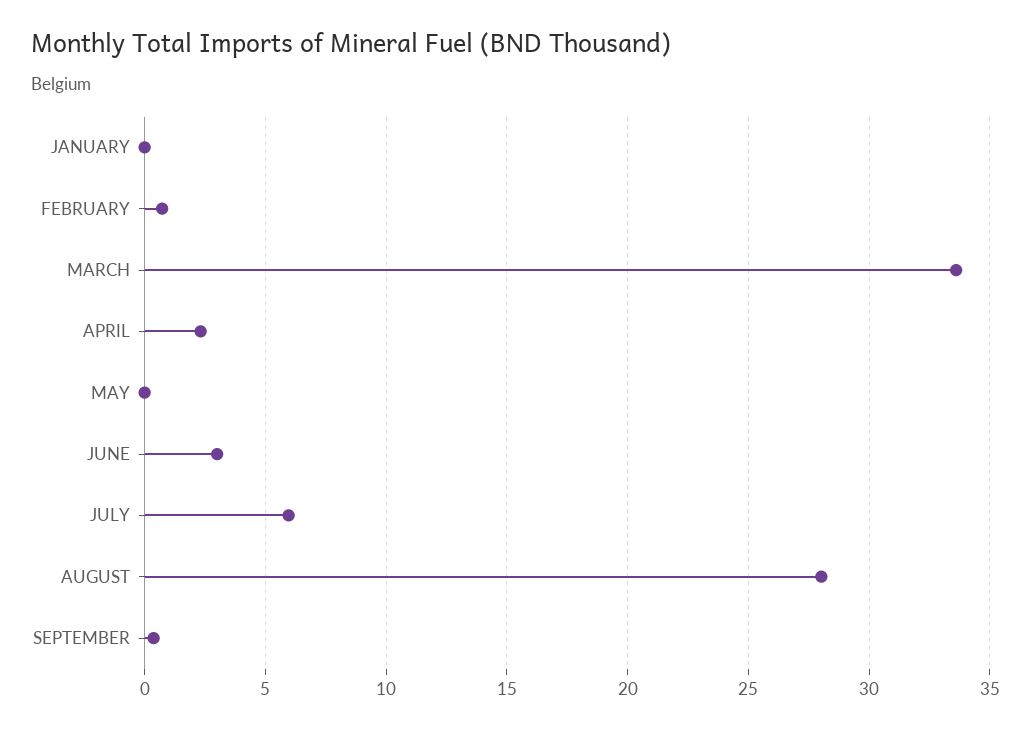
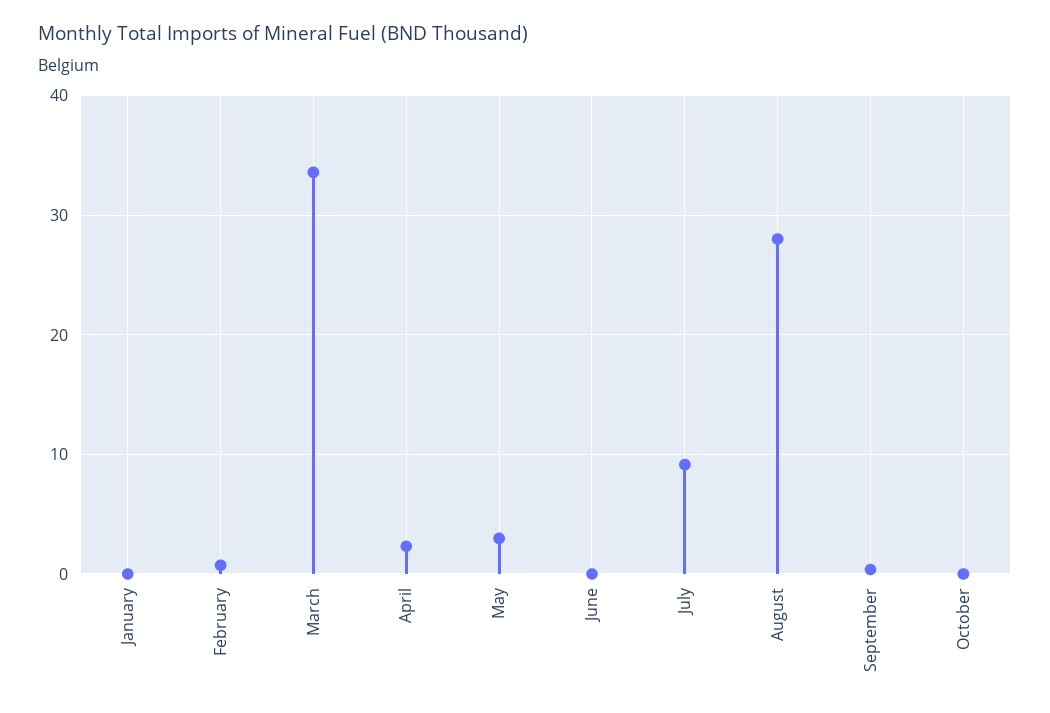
MAY: 0 -> 3
JUNE: 3 -> 0
JULY: 6 -> 9
October: none -> 0

